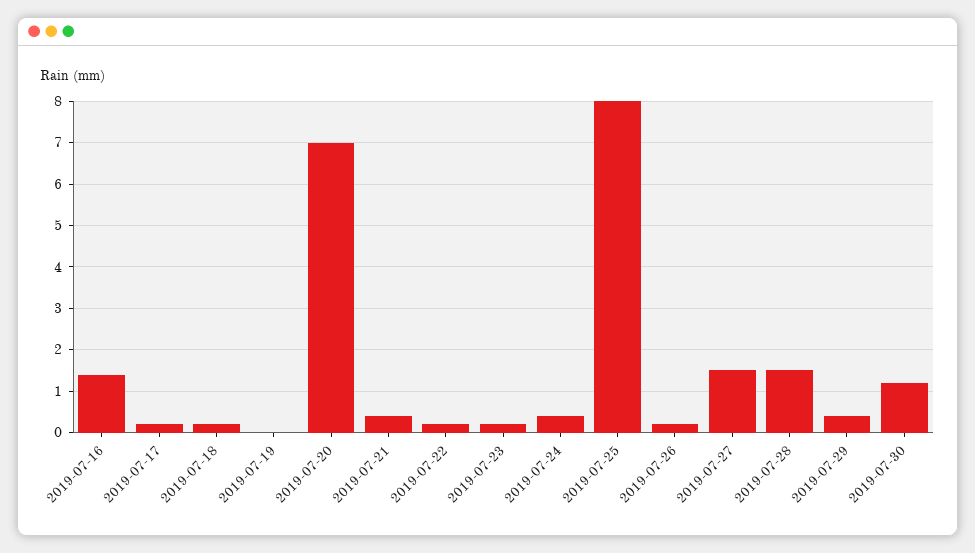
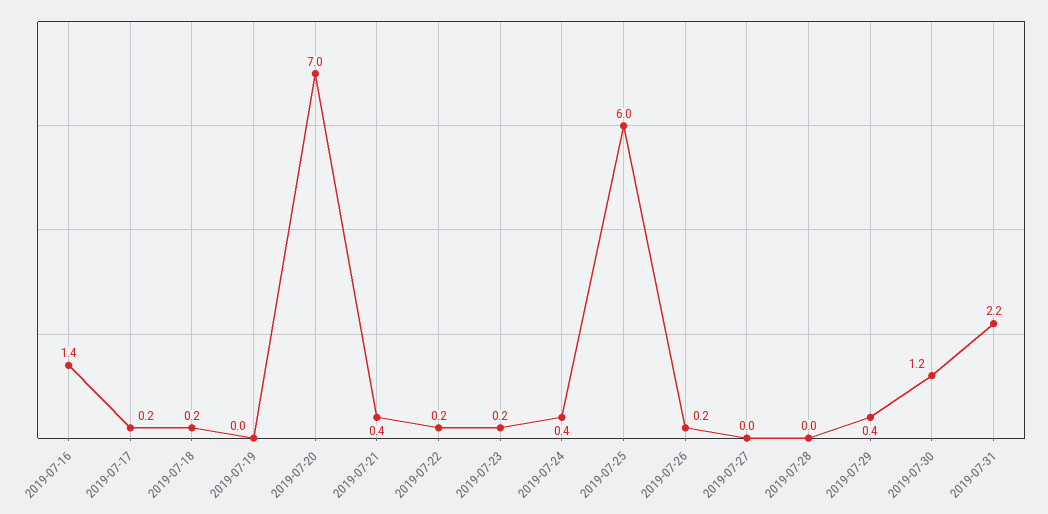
2019-07-25: 8 -> 6
2019-07-27: 1.5 -> 0
2019-07-28: 1.5 -> 0
2019-07-31: none -> 2.2

